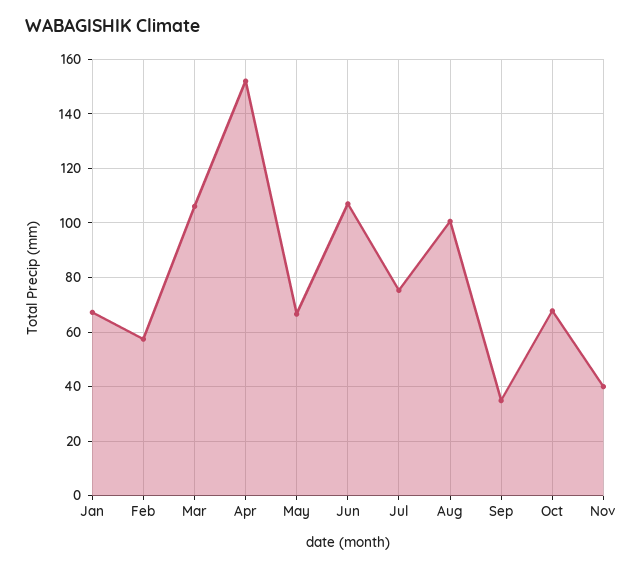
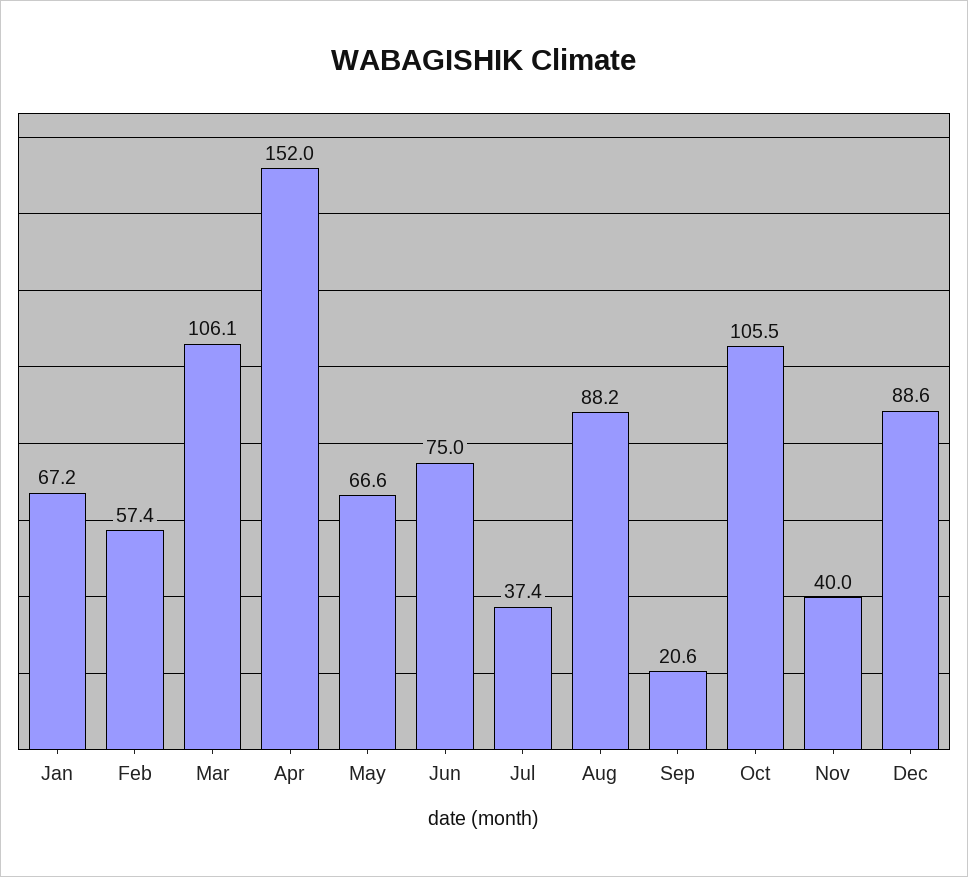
Jun: 107.5 -> 75
Jul: 75 -> 37.4
Aug: 100 -> 88.2
Sep: 35 -> 20.6
Oct: 67.5 -> 105.5
Dec: none -> 88.6

